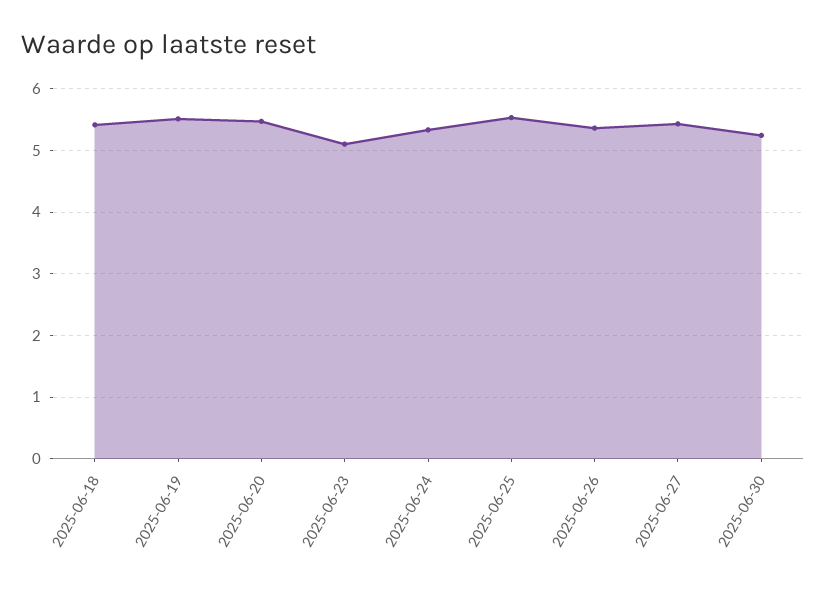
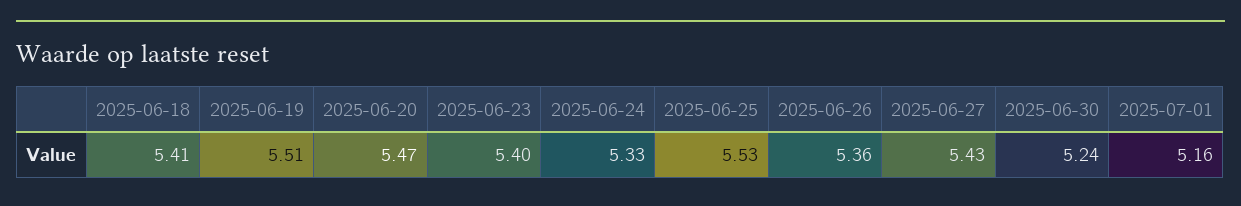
2025-06-23: 5.1 -> 5.4
2025-07-01: none -> 5.16

